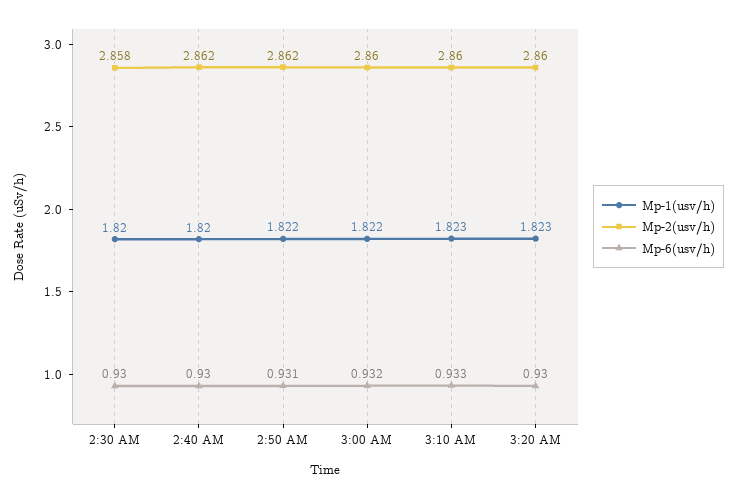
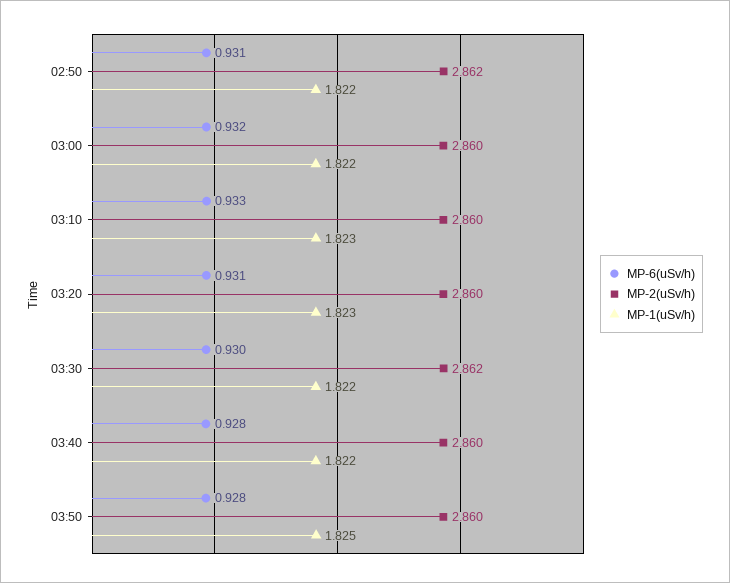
Mp-1(usv/h), 2:30 AM: 1.82 -> none
Mp-2(usv/h), 2:30 AM: 2.858 -> none
Mp-6(usv/h), 2:30 AM: 0.93 -> none
Mp-1(usv/h), 2:40 AM: 1.82 -> none
Mp-2(usv/h), 2:40 AM: 2.862 -> none
Mp-6(usv/h), 2:40 AM: 0.93 -> none
Mp-6(usv/h), 3:20 AM: 0.93 -> 0.931
Mp-6(usv/h), 03:30: none -> 0.93
Mp-2(usv/h), 03:30: none -> 2.862
Mp-1(usv/h), 03:30: none -> 1.822
Mp-6(usv/h), 03:40: none -> 0.928
Mp-2(usv/h), 03:40: none -> 2.86
Mp-1(usv/h), 03:40: none -> 1.822
Mp-6(usv/h), 03:50: none -> 0.928
Mp-2(usv/h), 03:50: none -> 2.86
Mp-1(usv/h), 03:50: none -> 1.825

